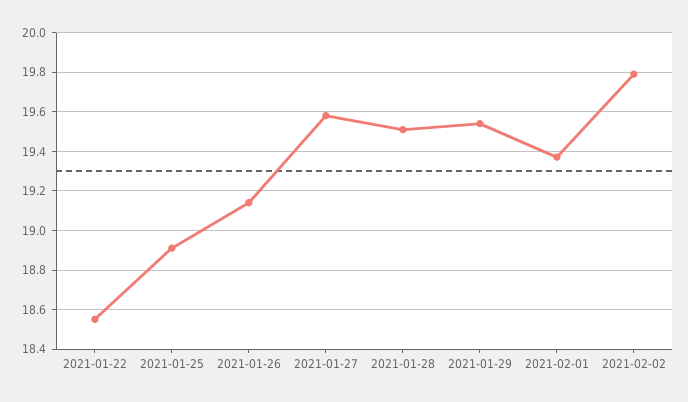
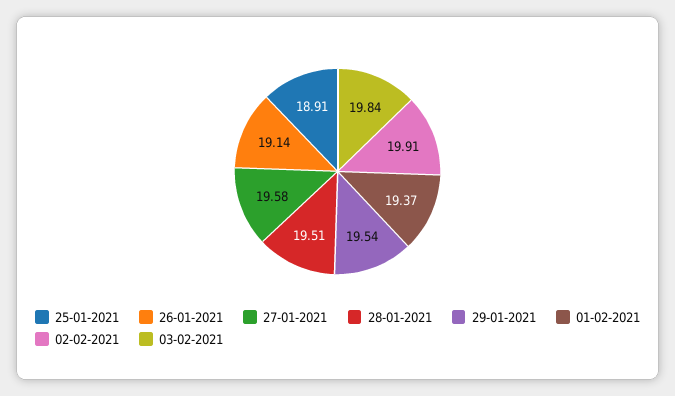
2021-01-22: 18.55 -> none
2021-02-02: 19.8 -> 19.91
03-02-2021: none -> 19.84

